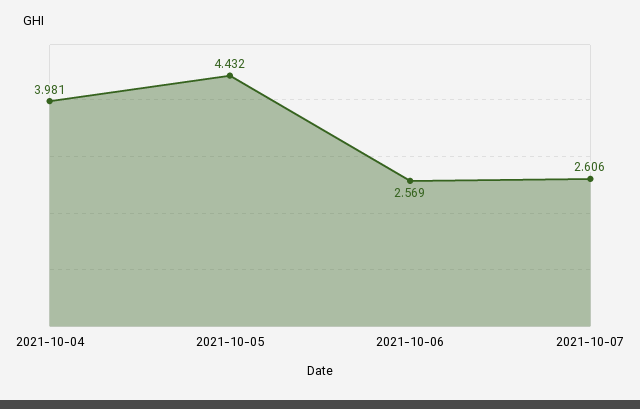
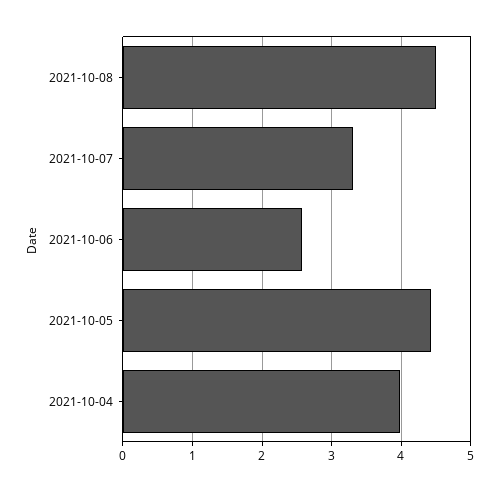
2021-10-07: 2.606 -> 3.3
2021-10-08: none -> 4.5

